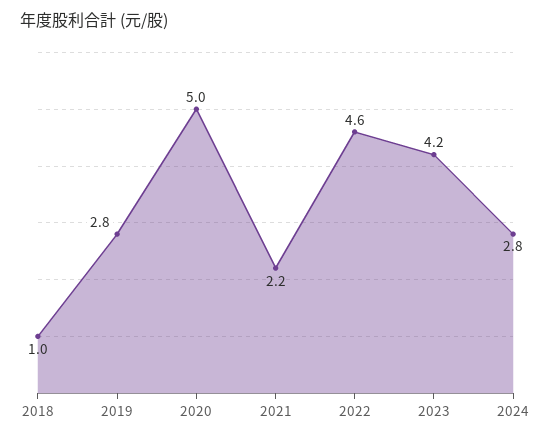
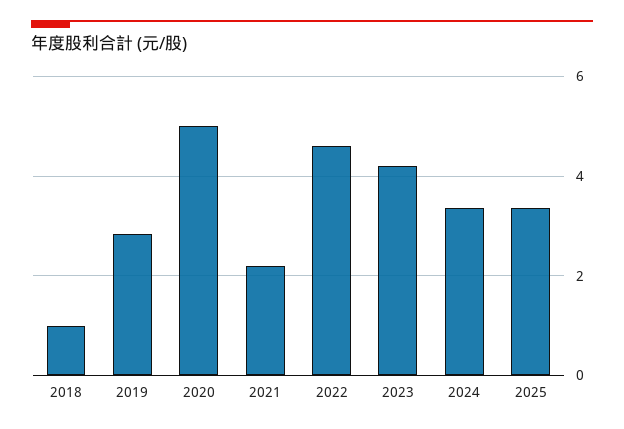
2024: 2.8 -> 3.4
2025: none -> 3.4

